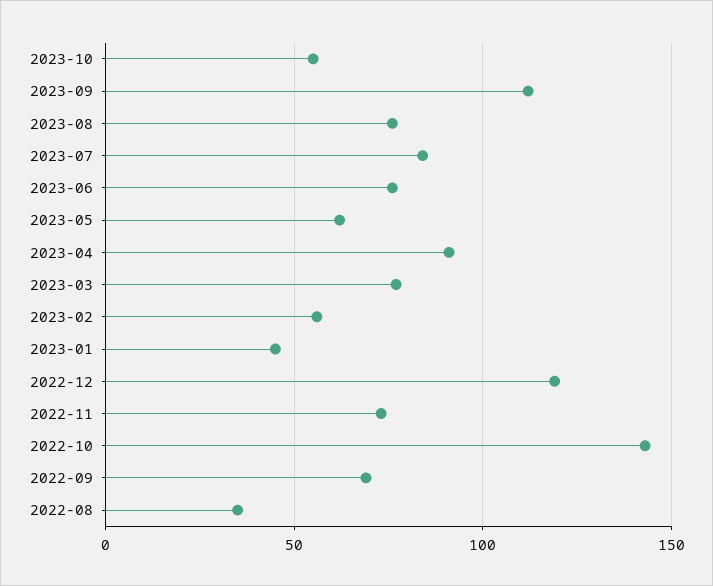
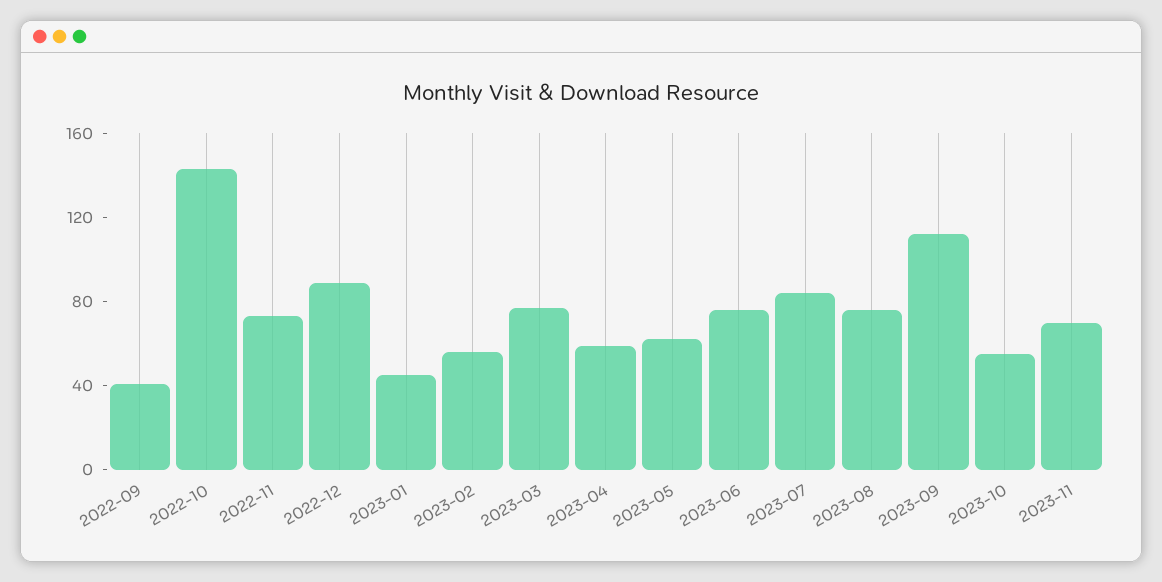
2023-04: 90 -> 60
2022-12: 120 -> 90
2022-09: 70 -> 40
2022-08: 35 -> none
2023-11: none -> 70

